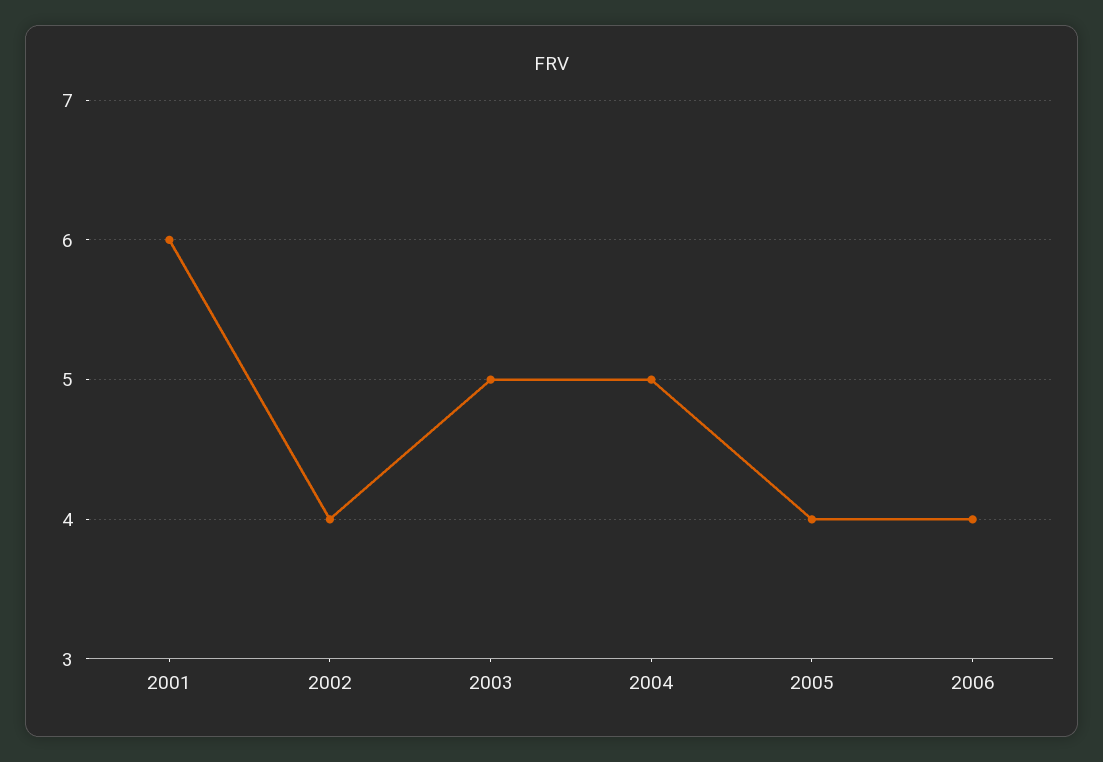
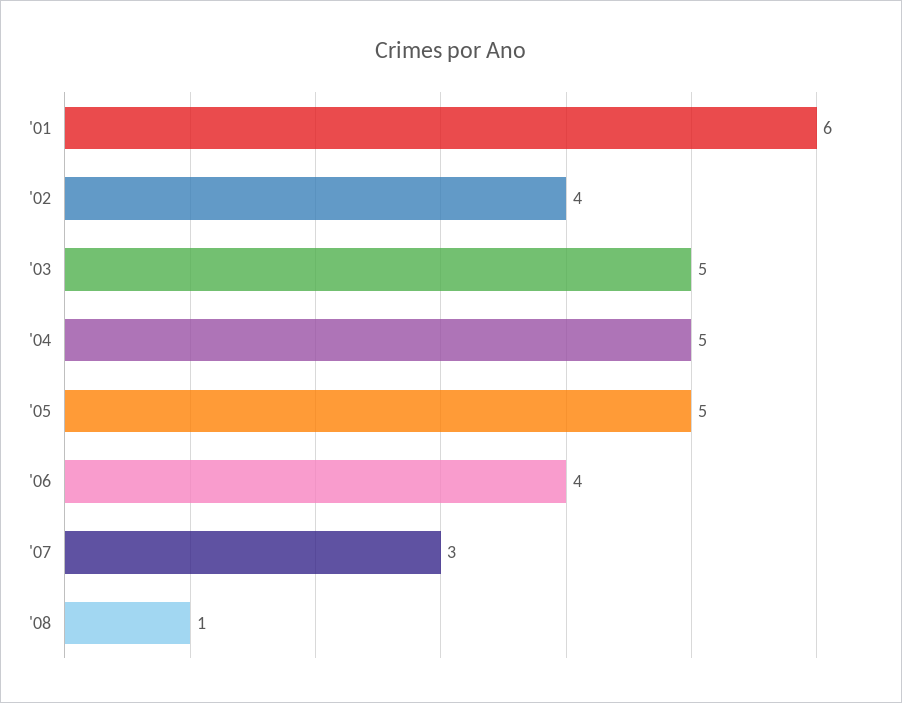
2005: 4 -> 5
'07: none -> 3
'08: none -> 1

